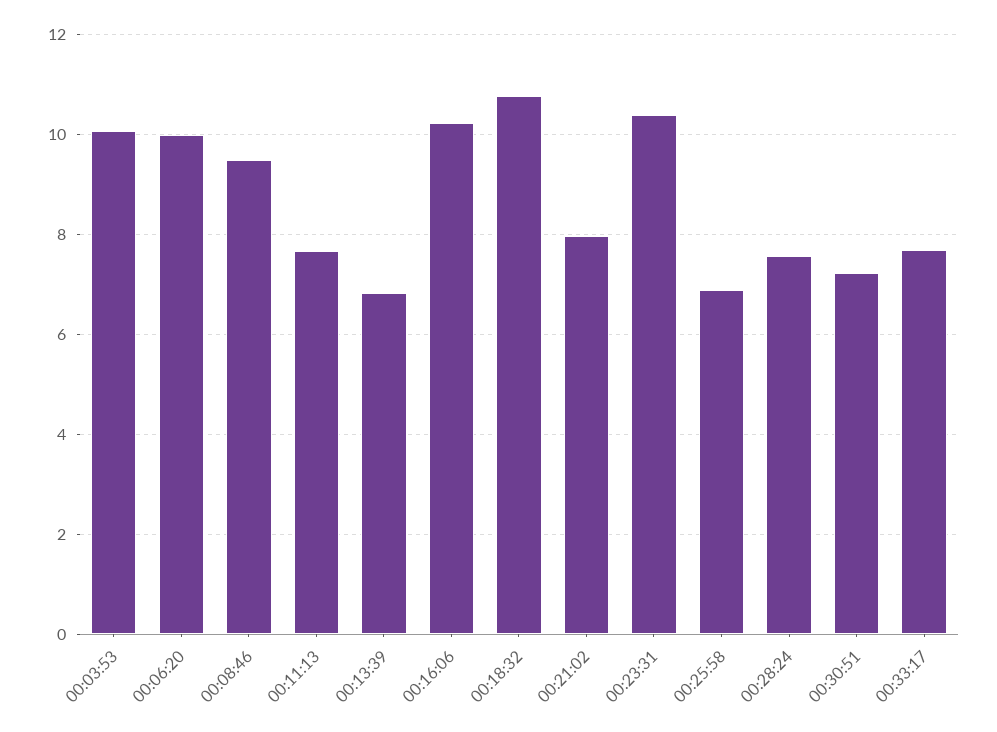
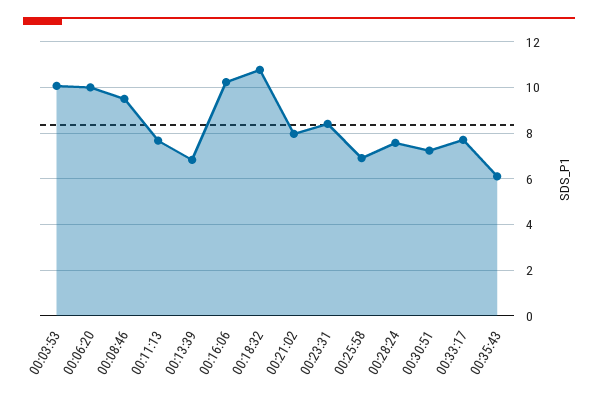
00:23:31: 10.4 -> 8.5
00:35:43: none -> 6

